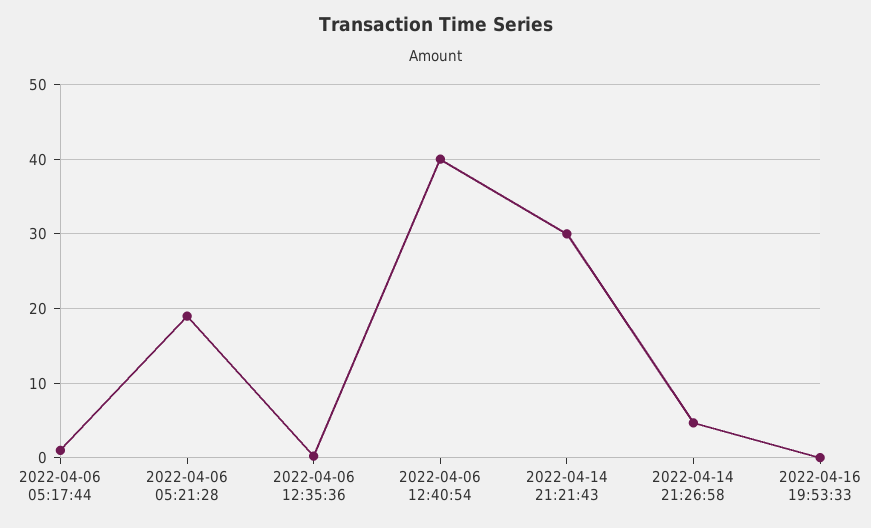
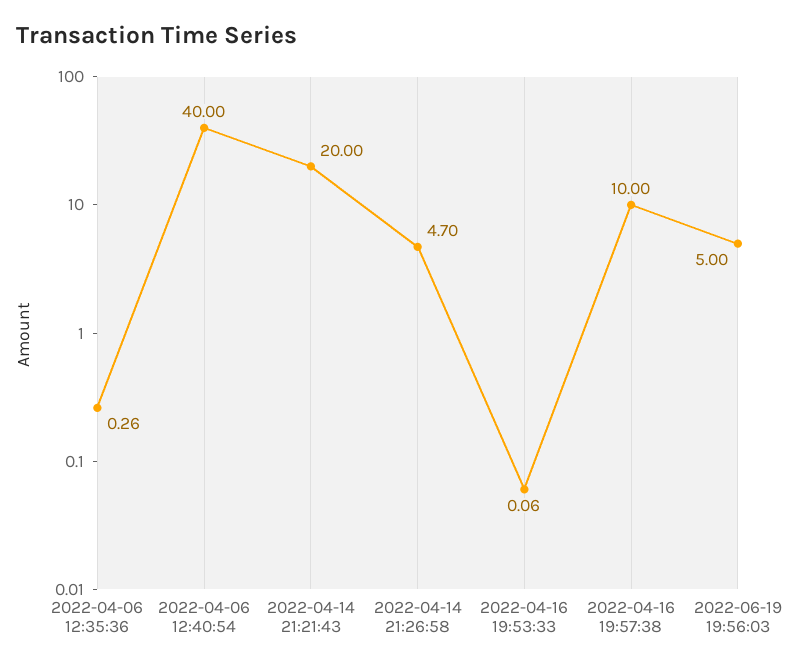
2022-04-06 05:17:44: 1 -> none
2022-04-06 05:21:28: 19 -> none
2022-04-14 21:21:43: 30 -> 20
2022-04-16 19:57:38: none -> 10
2022-06-19 19:56:03: none -> 5

